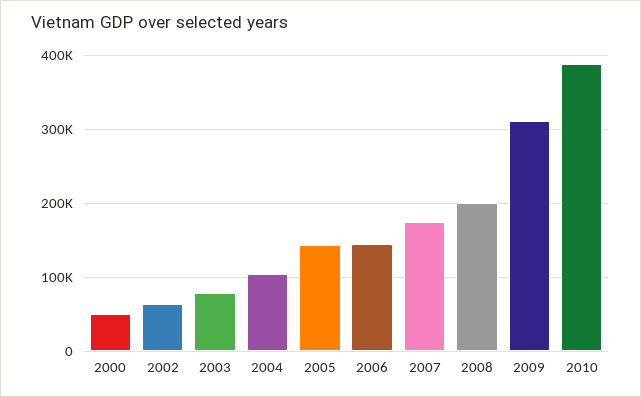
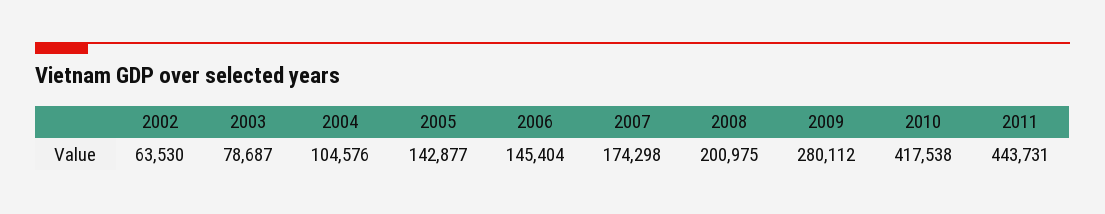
2000: 50000 -> none
2009: 310000 -> 280112
2010: 390000 -> 417538
2011: none -> 443731

